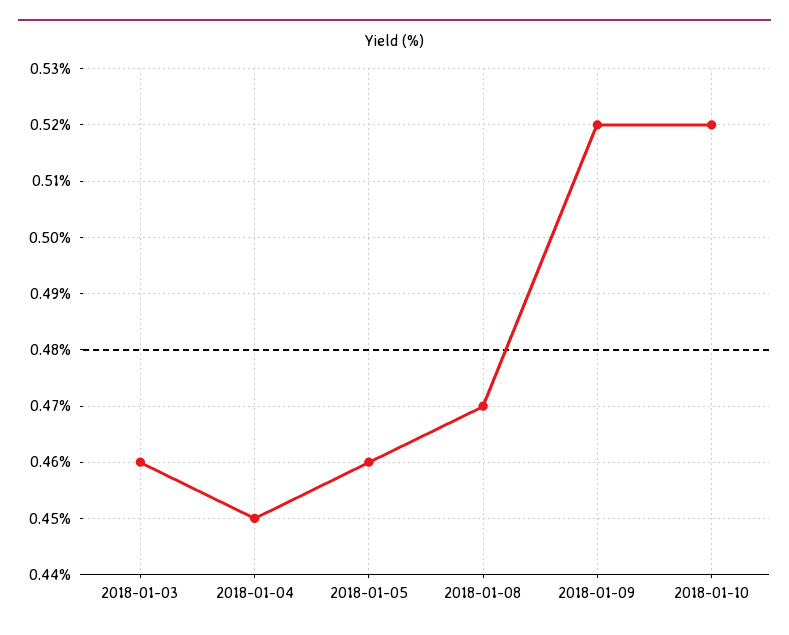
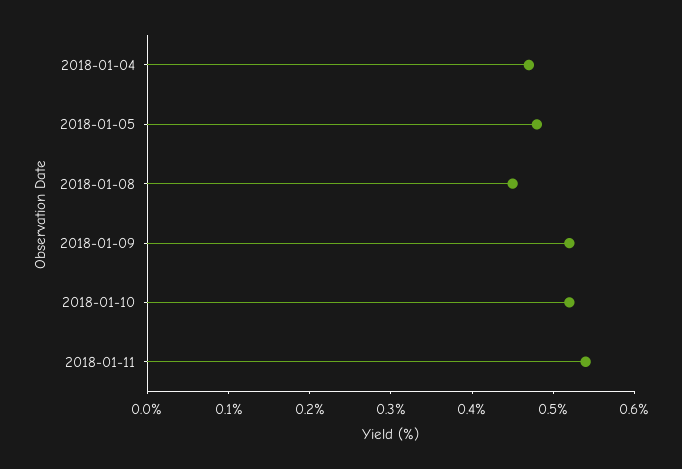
2018-01-03: 0.46 -> none
2018-01-04: 0.45 -> 0.47
2018-01-05: 0.46 -> 0.48
2018-01-08: 0.47 -> 0.45
2018-01-11: none -> 0.54

